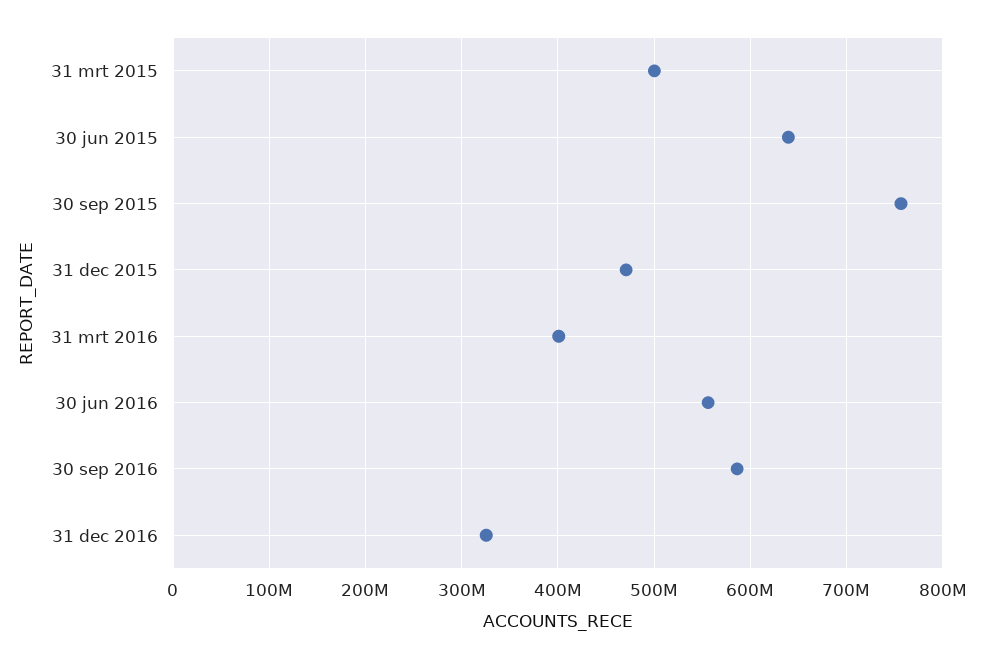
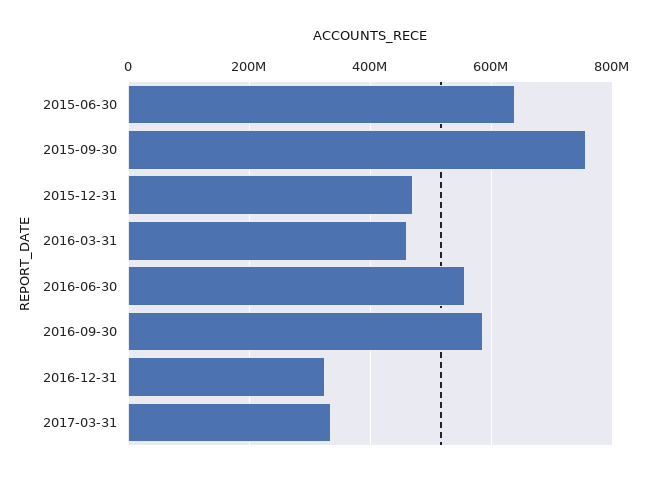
31 mrt 2015: 500000000 -> none
31 mrt 2016: 400000000 -> 460000000
2017-03-31: none -> 340000000

